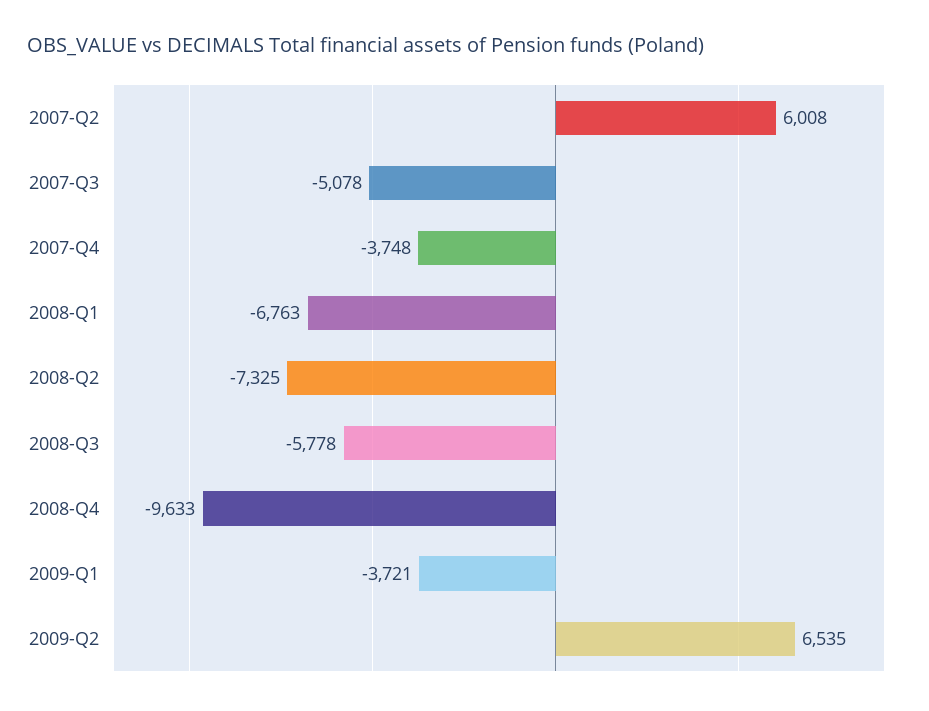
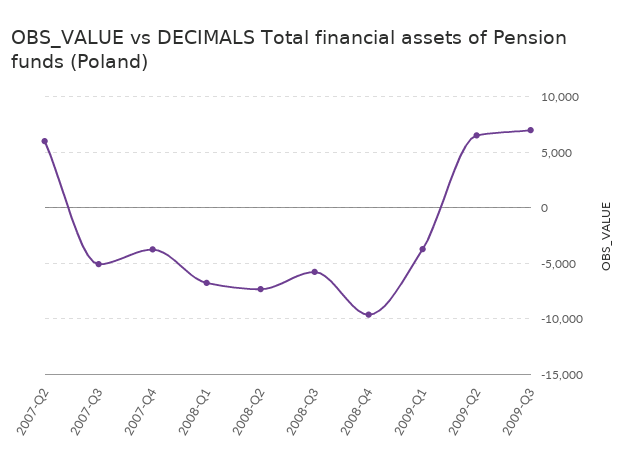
2009-Q3: none -> 7000

